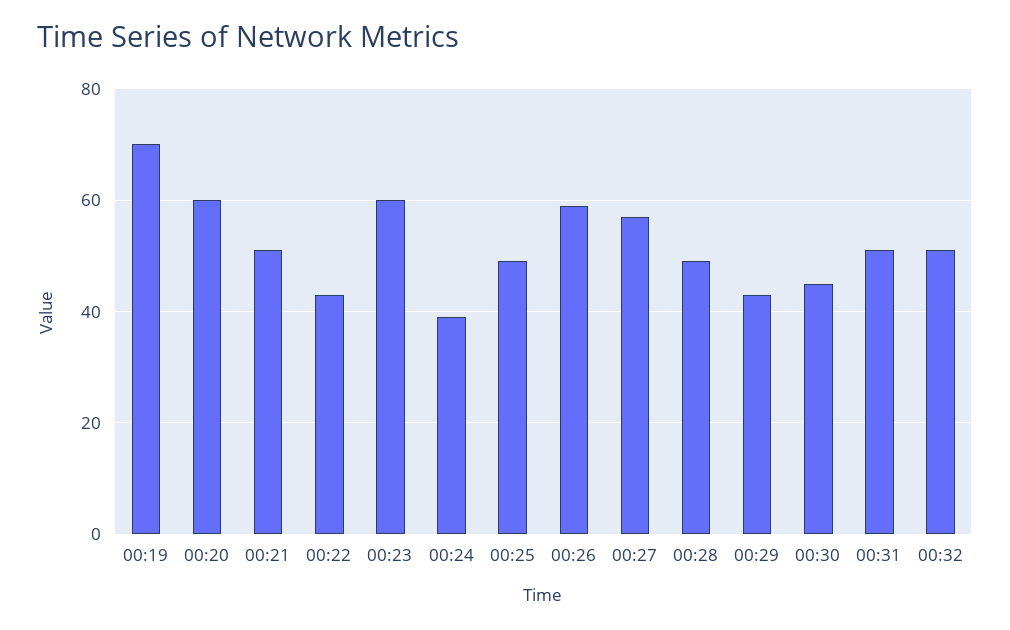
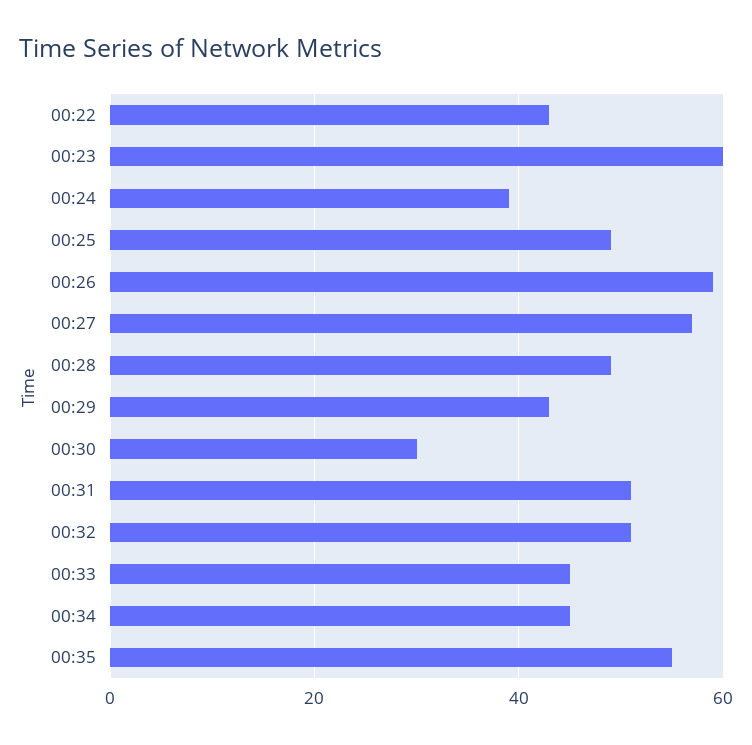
00:19: 70 -> none
00:20: 60 -> none
00:21: 50 -> none
00:30: 45 -> 30
00:33: none -> 45
00:34: none -> 45
00:35: none -> 55

